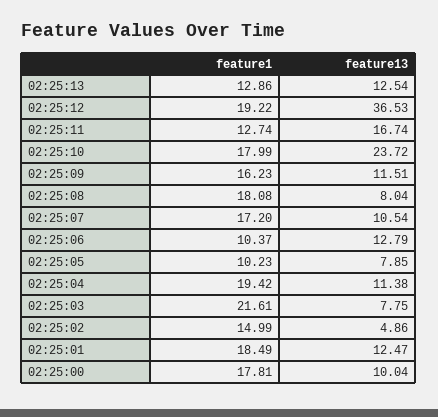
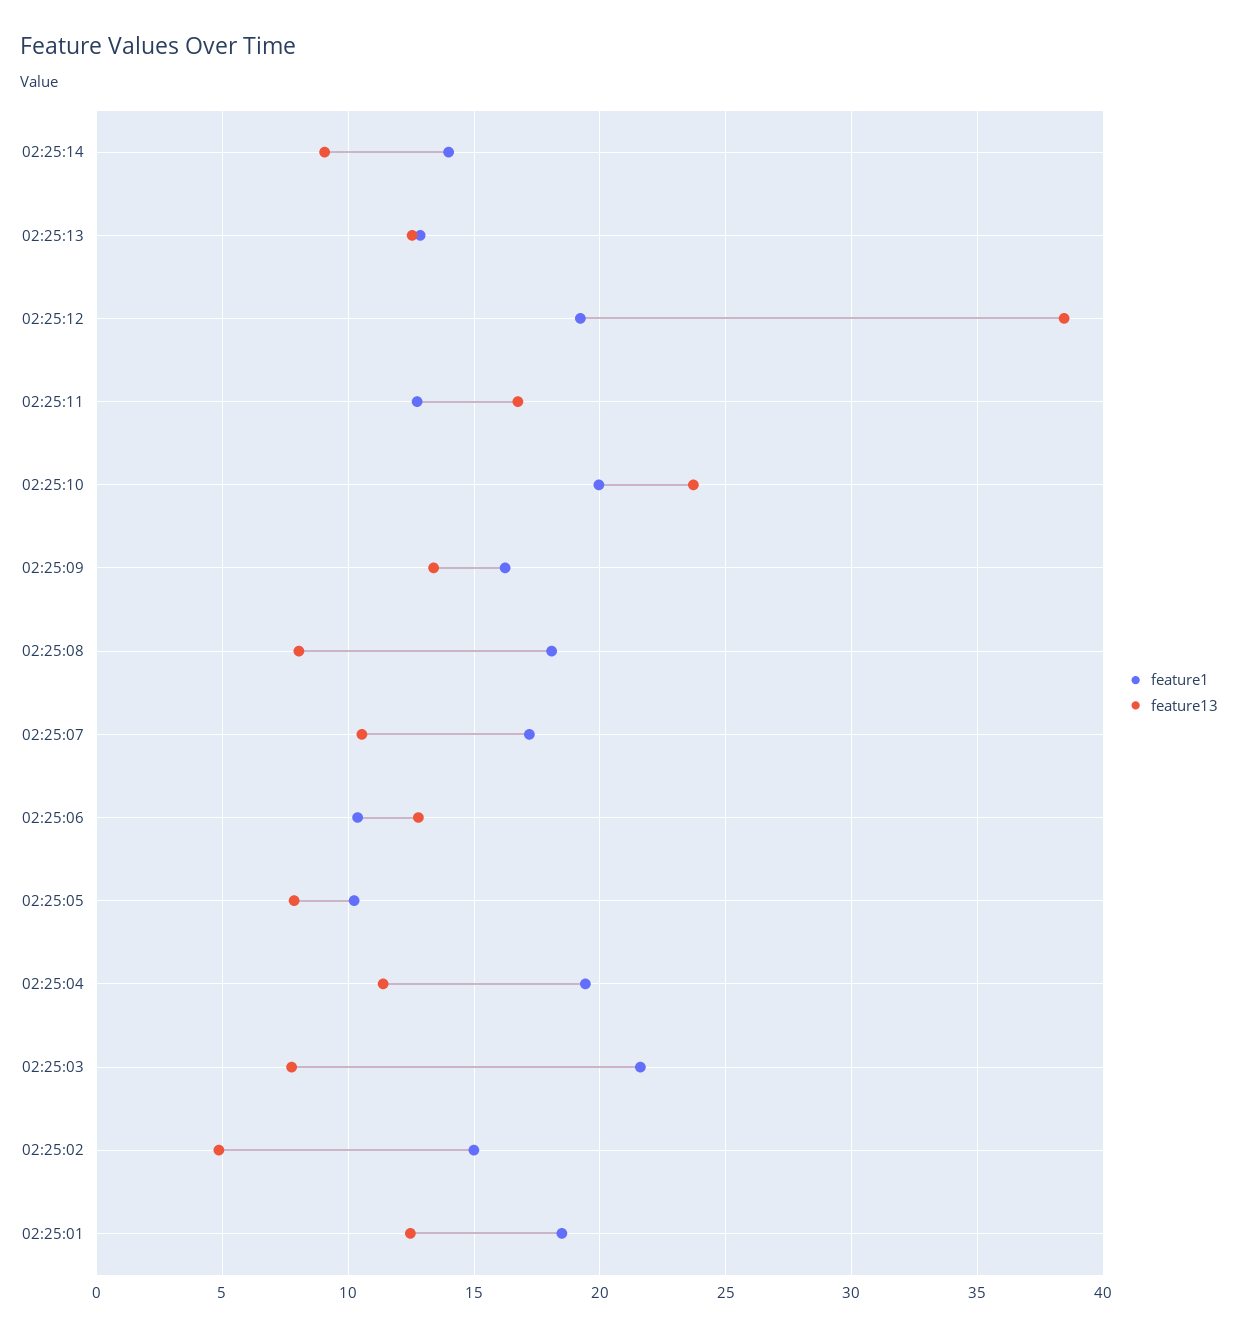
feature13, 02:25:12: 36.53 -> 38.5
feature1, 02:25:10: 17.99 -> 20
feature13, 02:25:09: 11.51 -> 13.5
feature1, 02:25:00: 17.81 -> none
feature13, 02:25:00: 10.04 -> none
feature1, 02:25:14: none -> 14
feature13, 02:25:14: none -> 9

